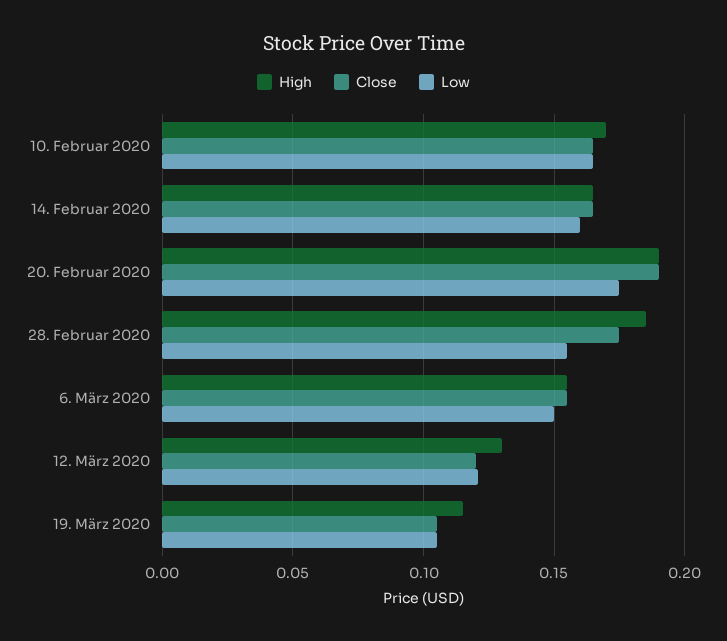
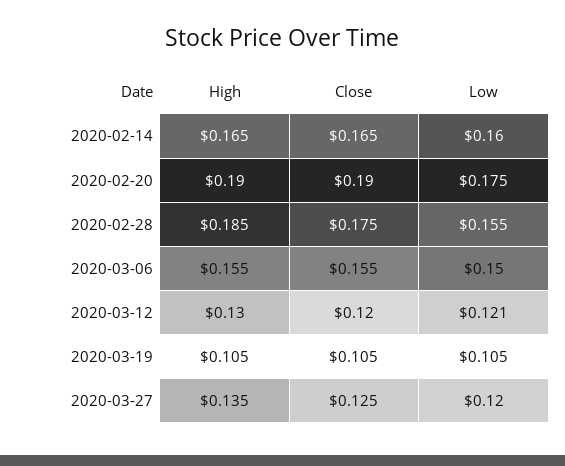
High, 10. Februar 2020: 0.17 -> none
Close, 10. Februar 2020: 0.165 -> none
Low, 10. Februar 2020: 0.165 -> none
High, 19. März 2020: 0.115 -> 0.105
High, 2020-03-27: none -> 0.135
Close, 2020-03-27: none -> 0.125
Low, 2020-03-27: none -> 0.12

